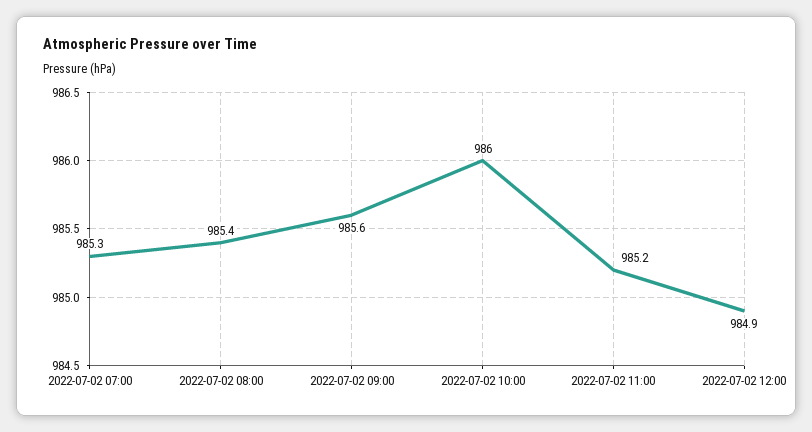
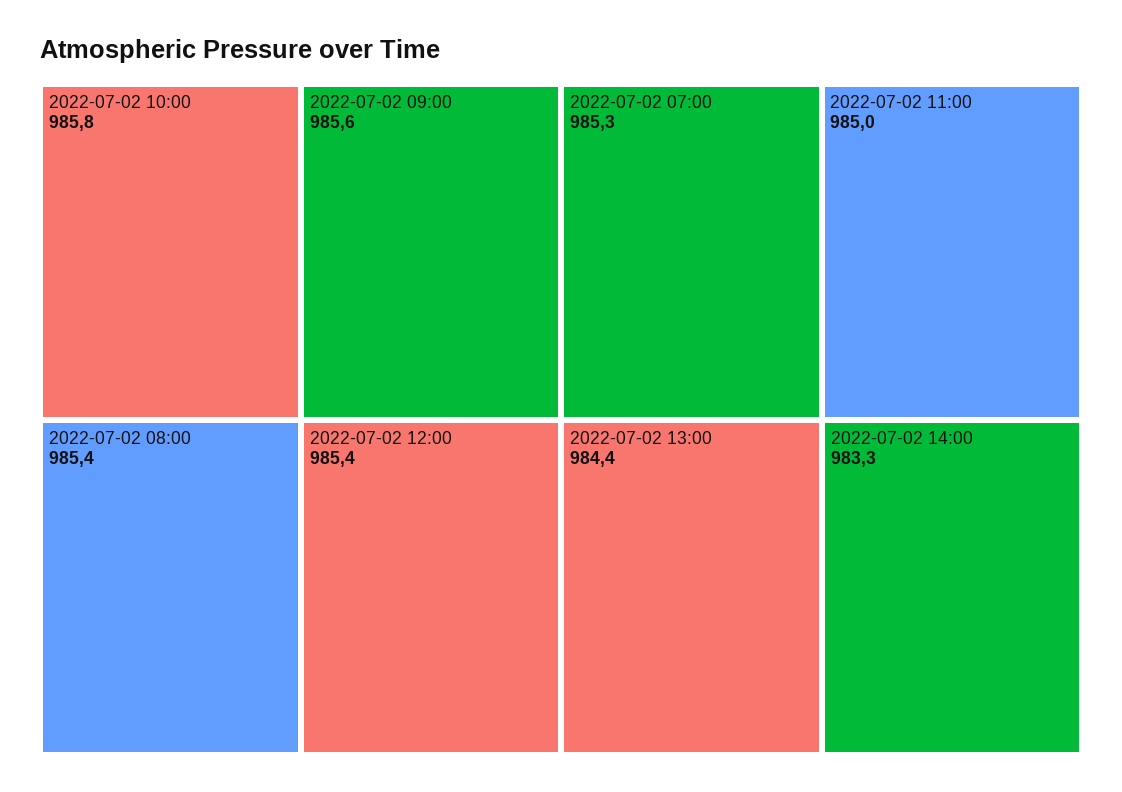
2022-07-02 10:00: 986 -> 985.8
2022-07-02 11:00: 985.2 -> 985
2022-07-02 12:00: 984.9 -> 985.4
2022-07-02 13:00: none -> 984.4
2022-07-02 14:00: none -> 983.3

